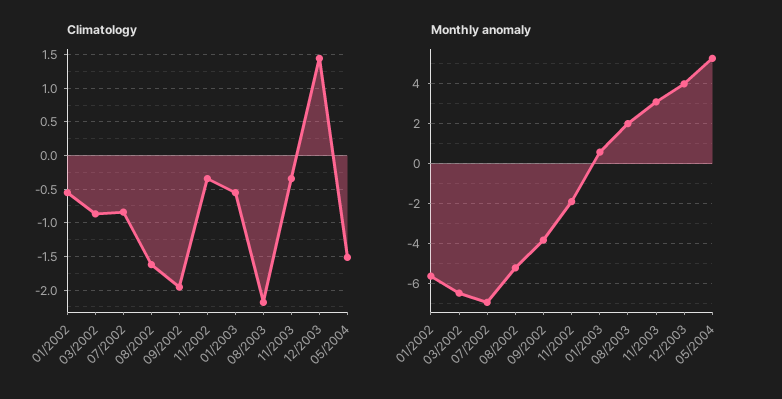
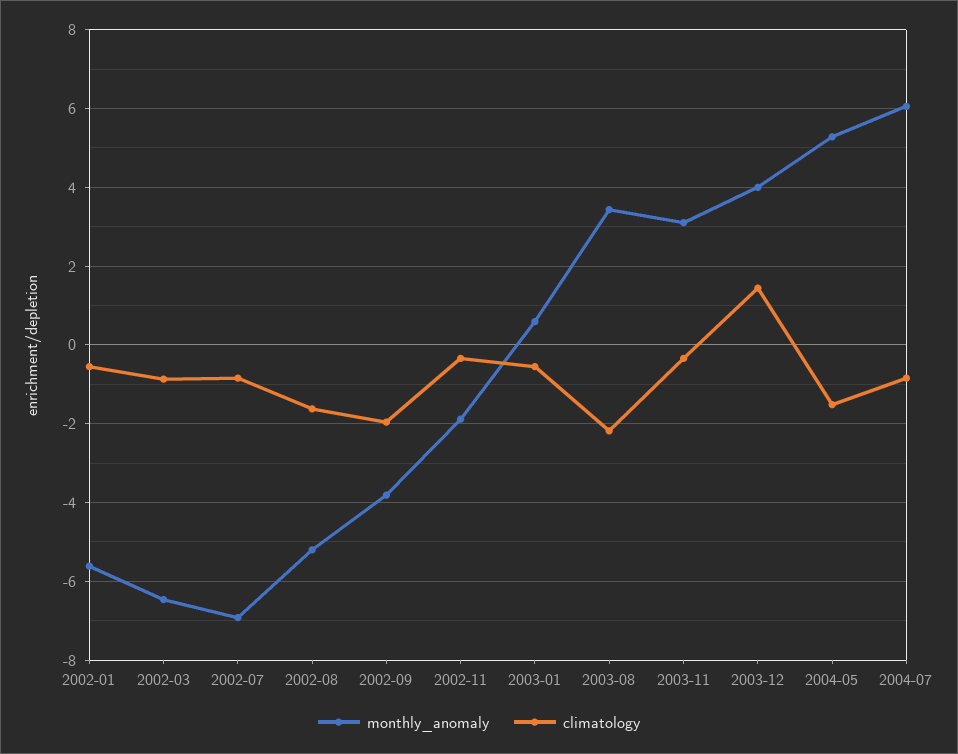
Monthly anomaly, 08/2003: 2 -> 3.4
Monthly anomaly, 2004-07: none -> 6
Climatology, 2004-07: none -> -0.8

